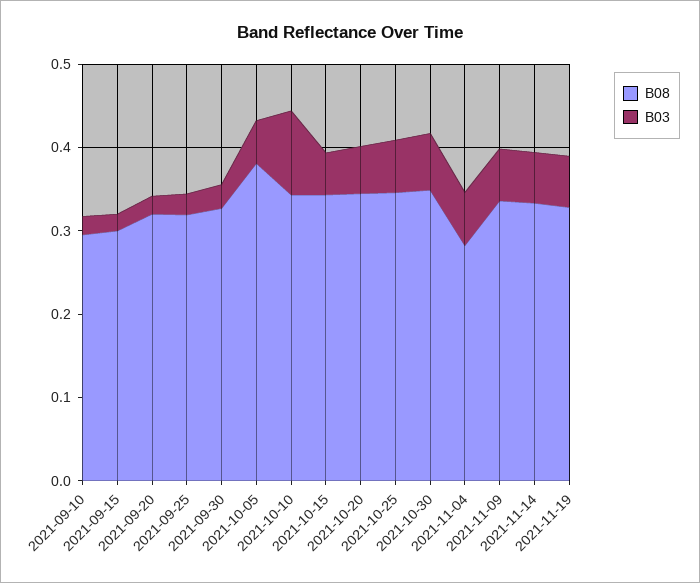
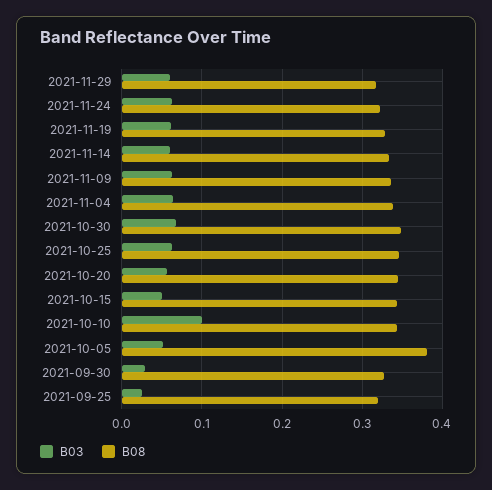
B08, 2021-09-10: 0.3 -> none
B03, 2021-09-10: 0.02 -> none
B08, 2021-09-15: 0.3 -> none
B03, 2021-09-15: 0.02 -> none
B08, 2021-09-20: 0.32 -> none
B03, 2021-09-20: 0.02 -> none
B08, 2021-11-04: 0.28 -> 0.34
B03, 2021-11-29: none -> 0.06
B08, 2021-11-29: none -> 0.32
B03, 2021-11-24: none -> 0.06
B08, 2021-11-24: none -> 0.32

